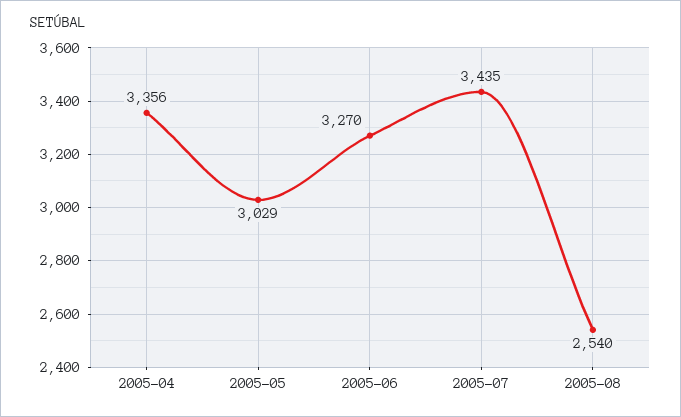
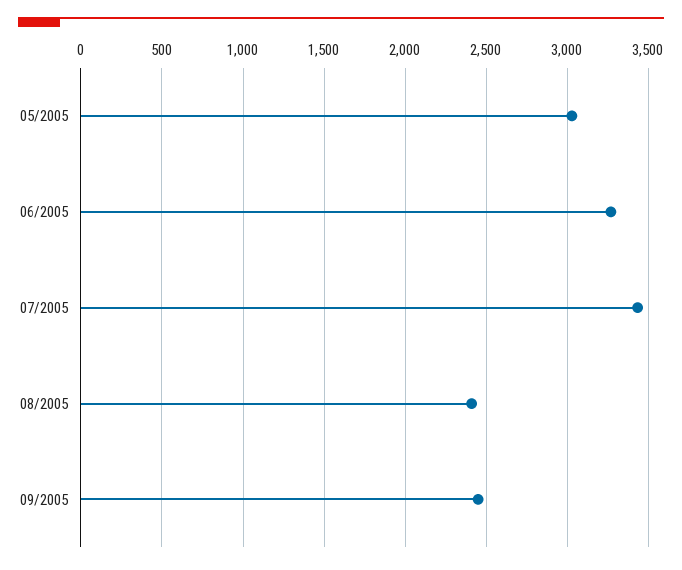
2005-04: 3356 -> none
2005-08: 2540 -> 2400
09/2005: none -> 2450

